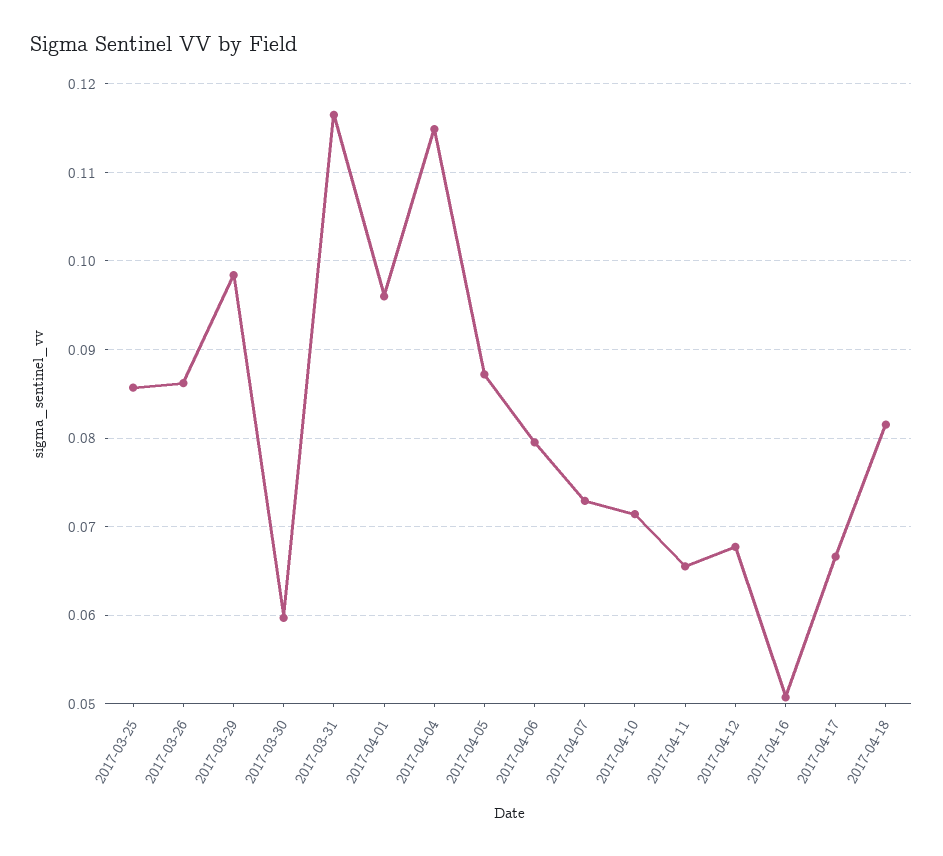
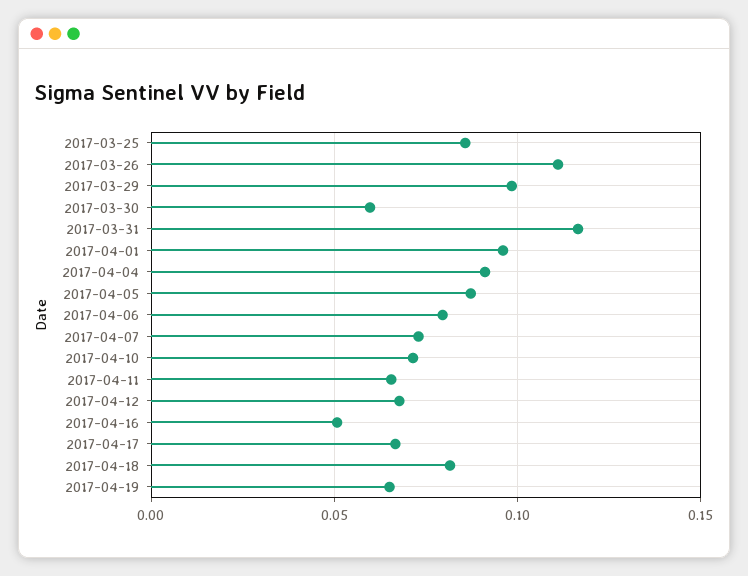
2017-03-26: 0.086 -> 0.11
2017-04-04: 0.115 -> 0.09
2017-04-19: none -> 0.065

